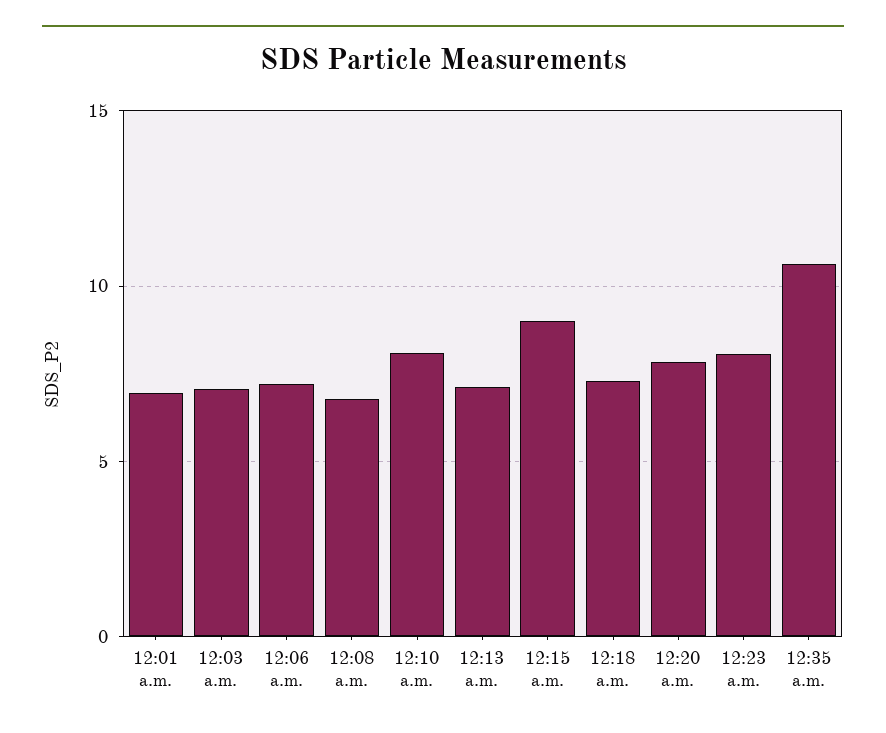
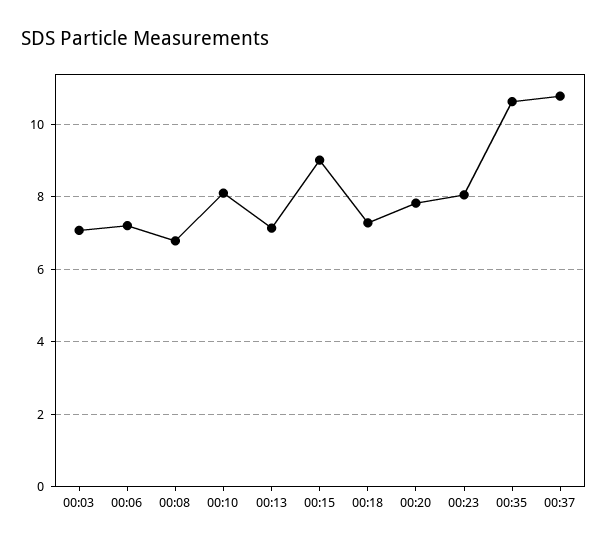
12:01 a.m.: 7 -> none
00:37: none -> 10.8

